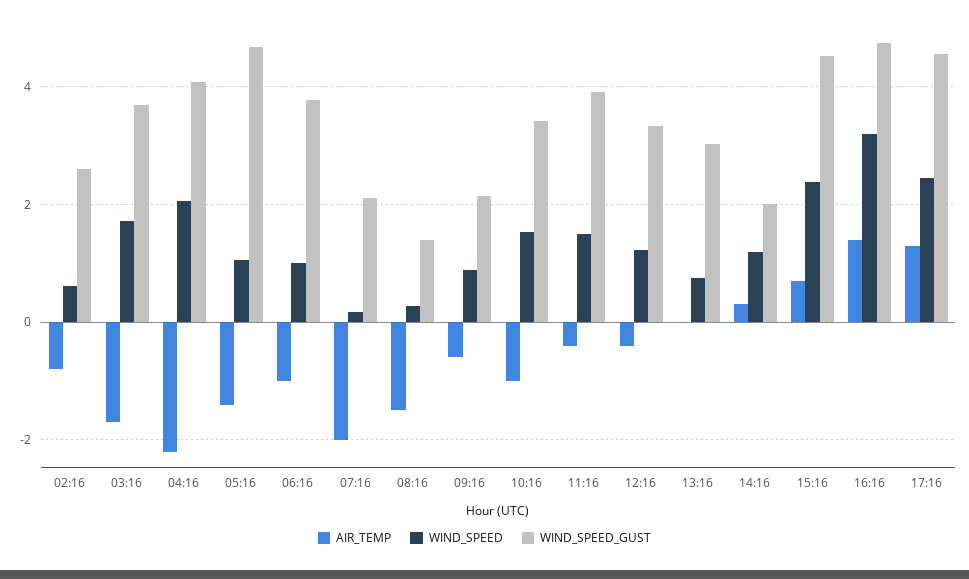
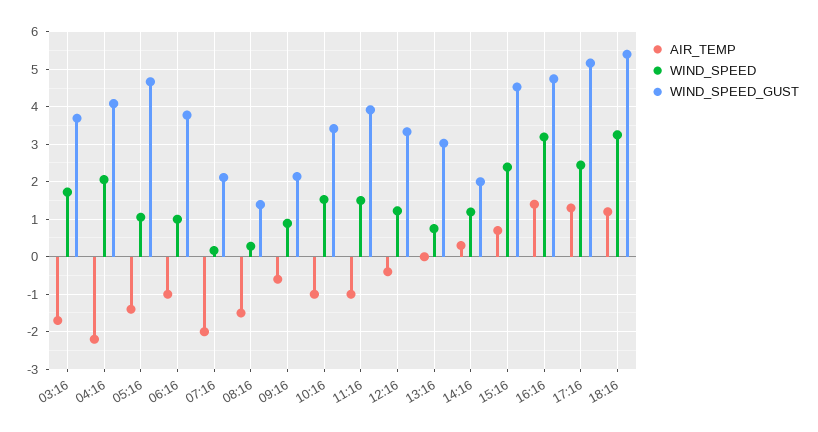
AIR_TEMP, 02:16: -0.8 -> none
WIND_SPEED, 02:16: 0.6 -> none
WIND_SPEED_GUST, 02:16: 2.6 -> none
AIR_TEMP, 11:16: -0.4 -> -1
WIND_SPEED_GUST, 17:16: 4.6 -> 5.2
AIR_TEMP, 18:16: none -> 1.2
WIND_SPEED, 18:16: none -> 3.2
WIND_SPEED_GUST, 18:16: none -> 5.4

